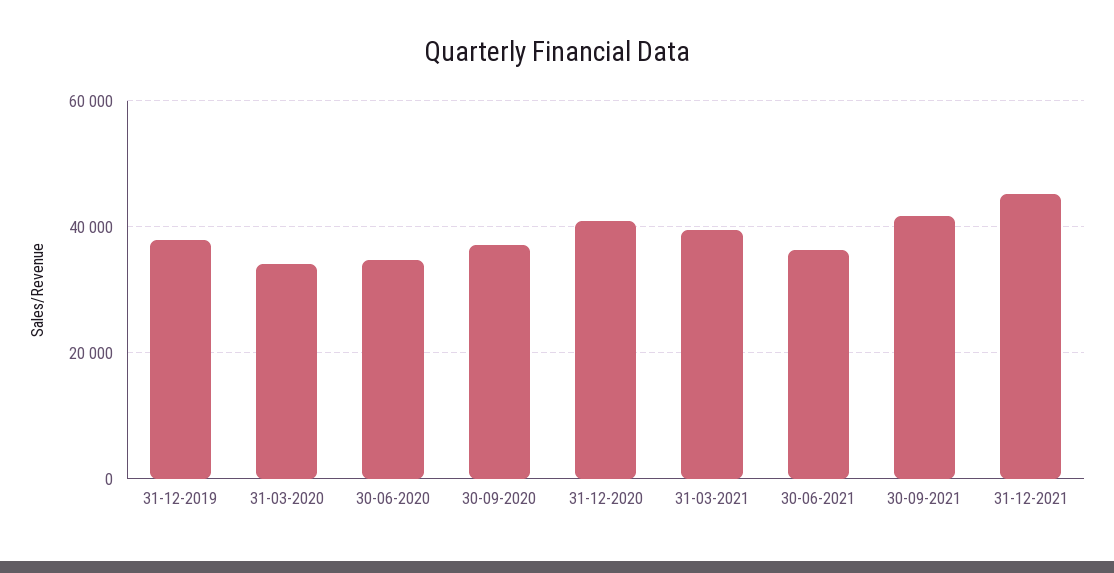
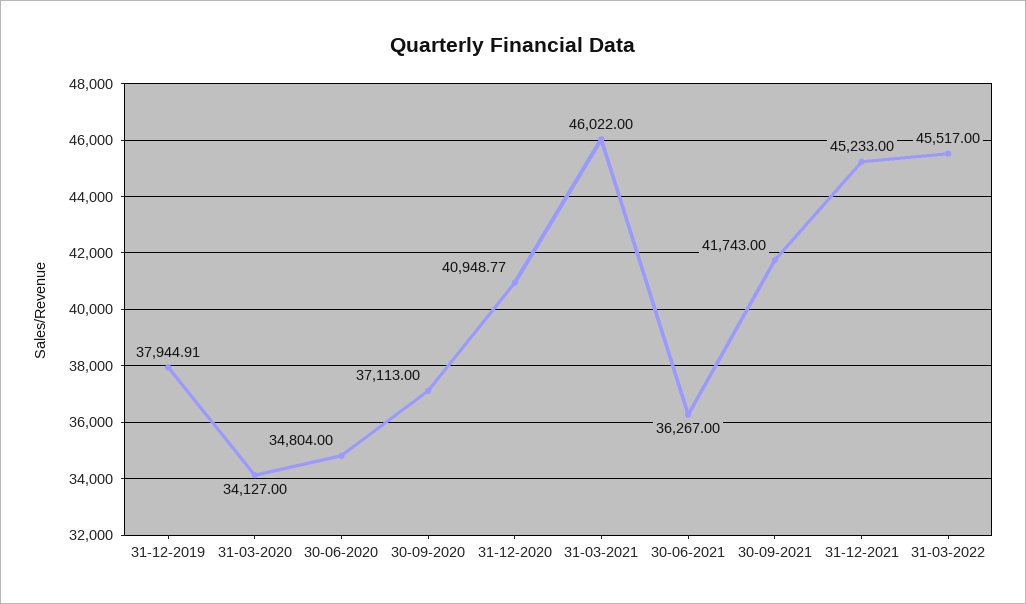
31-03-2021: 40000 -> 46022
31-03-2022: none -> 45517

